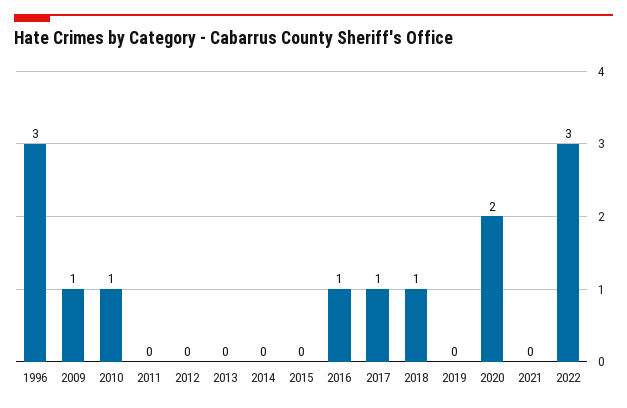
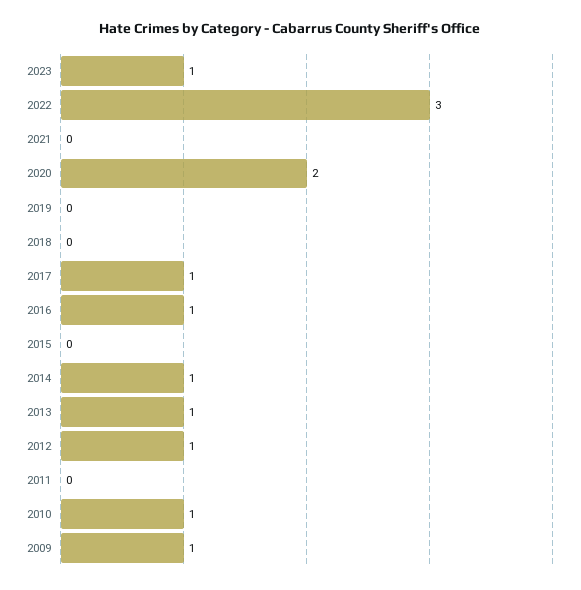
1996: 3 -> none
2012: 0 -> 1
2013: 0 -> 1
2014: 0 -> 1
2018: 1 -> 0
2023: none -> 1

